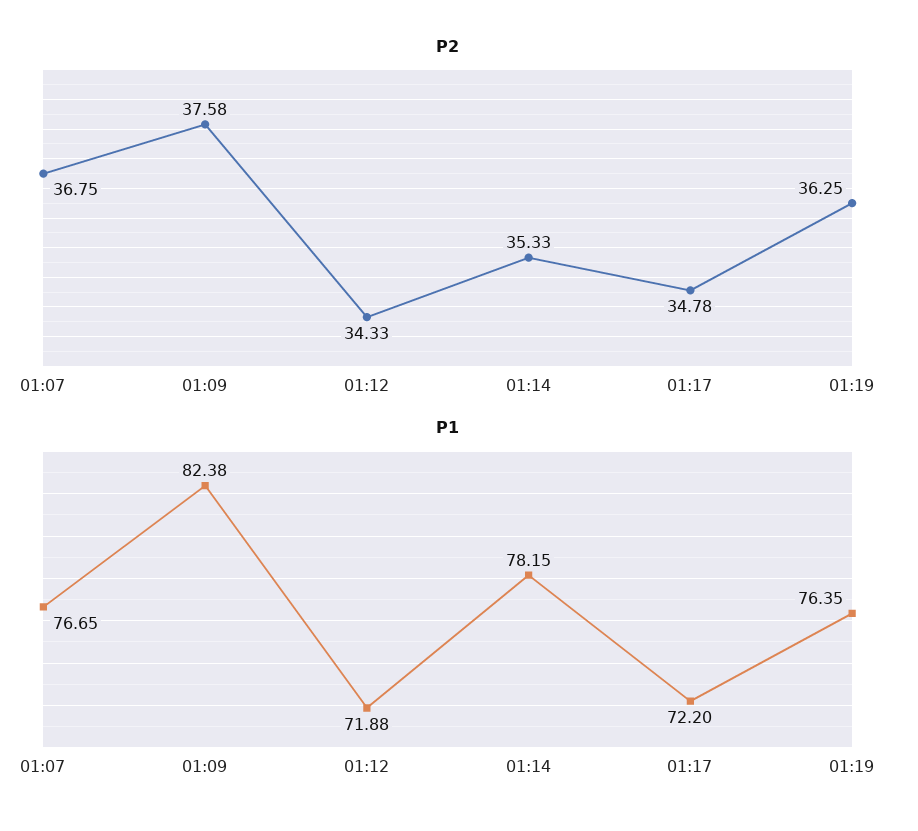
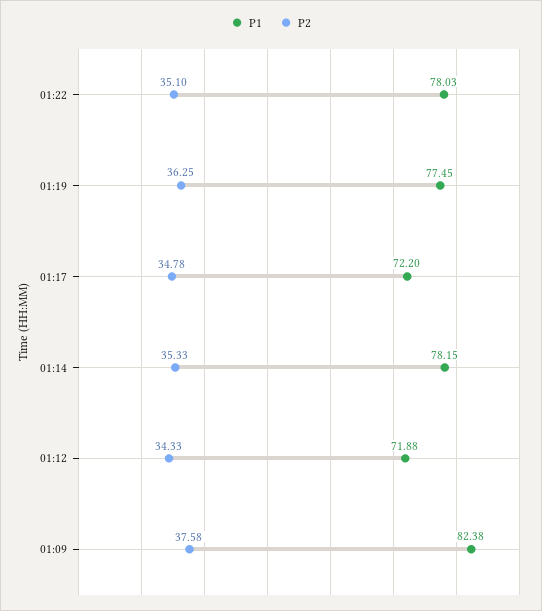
P2, 01:07: 36.75 -> none
P1, 01:07: 76.65 -> none
P1, 01:19: 76.35 -> 77.45
P1, 01:22: none -> 78.03
P2, 01:22: none -> 35.1

